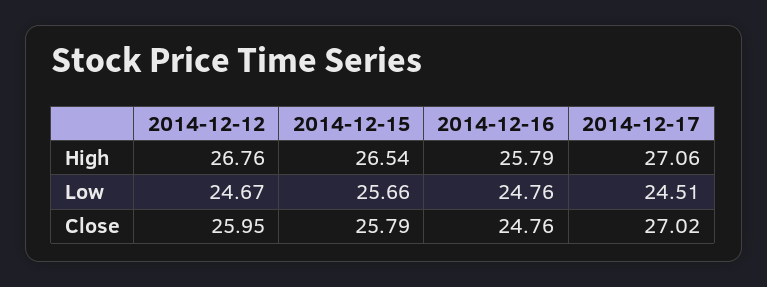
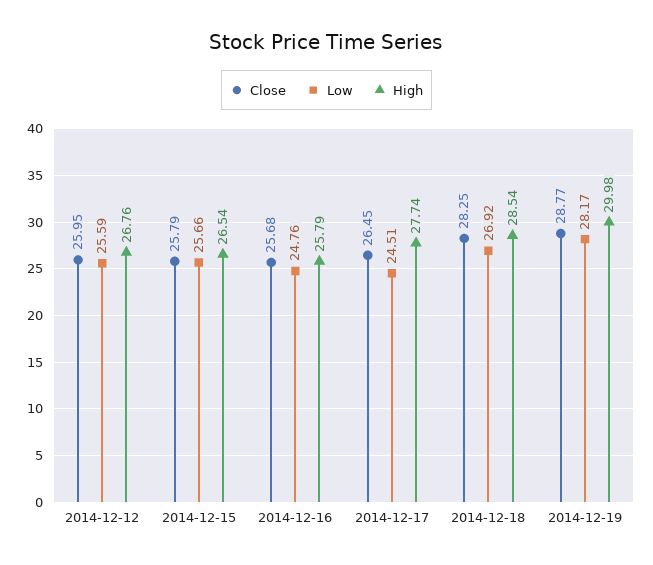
High, 2014-12-17: 27.06 -> 27.74
Low, 2014-12-12: 24.67 -> 25.59
Close, 2014-12-16: 24.76 -> 25.68
Close, 2014-12-17: 27.02 -> 26.45
Close, 2014-12-18: none -> 28.25
Low, 2014-12-18: none -> 26.92
High, 2014-12-18: none -> 28.54
Close, 2014-12-19: none -> 28.77
Low, 2014-12-19: none -> 28.17
High, 2014-12-19: none -> 29.98

